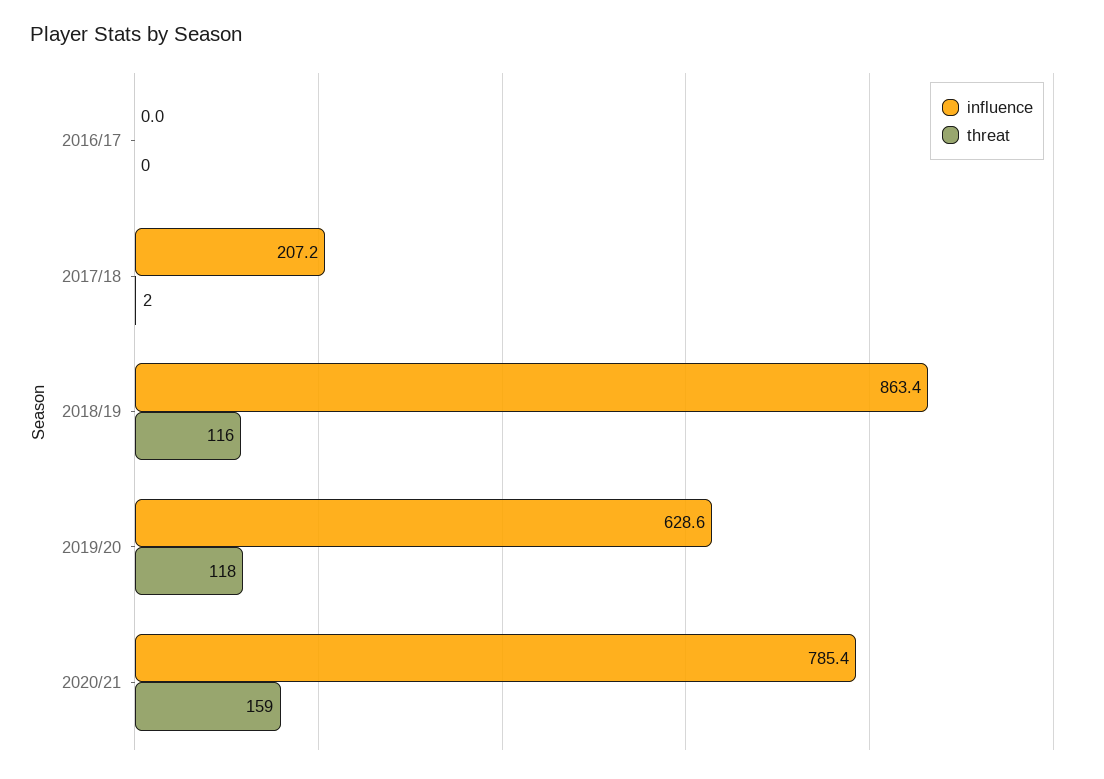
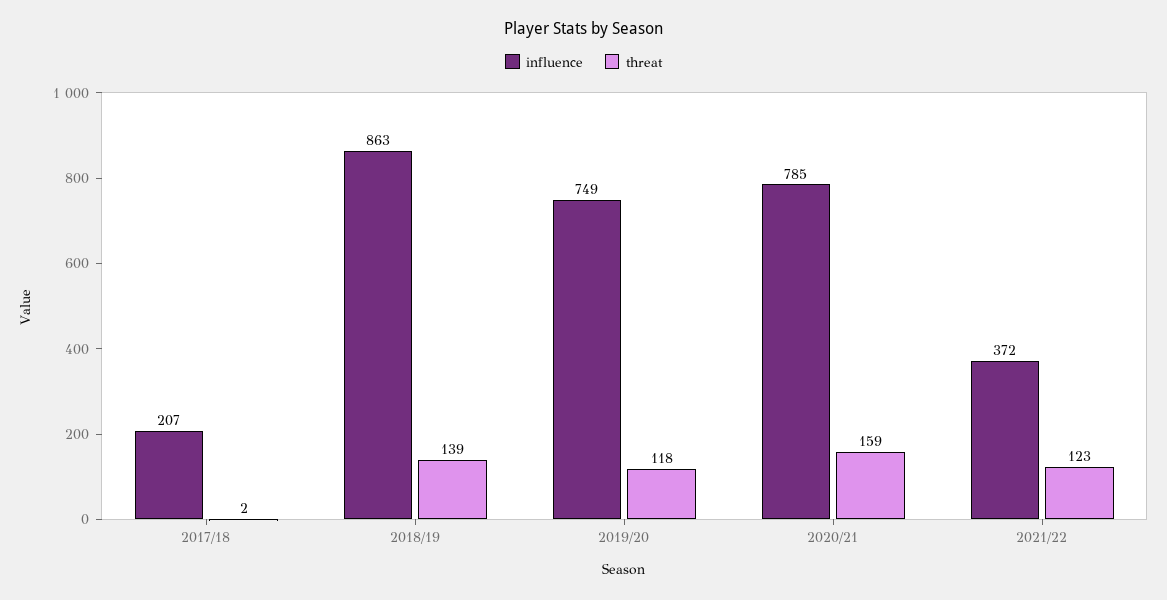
influence, 2016/17: 0 -> none
threat, 2016/17: 0 -> none
threat, 2018/19: 116 -> 139
influence, 2019/20: 628.6 -> 749
influence, 2021/22: none -> 372
threat, 2021/22: none -> 123

